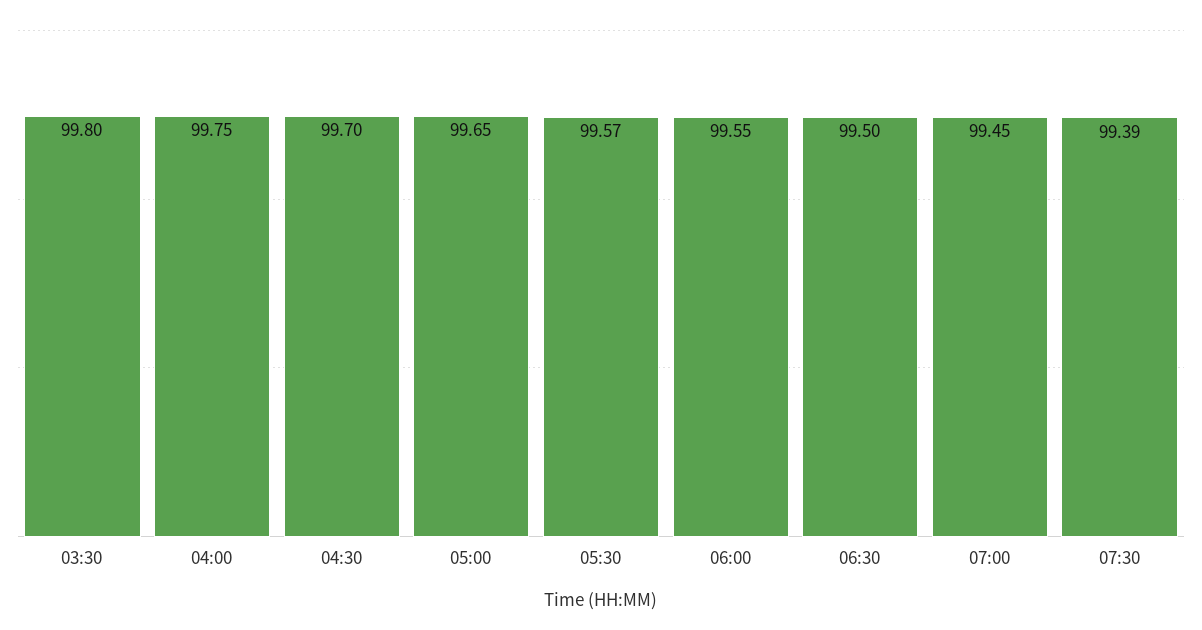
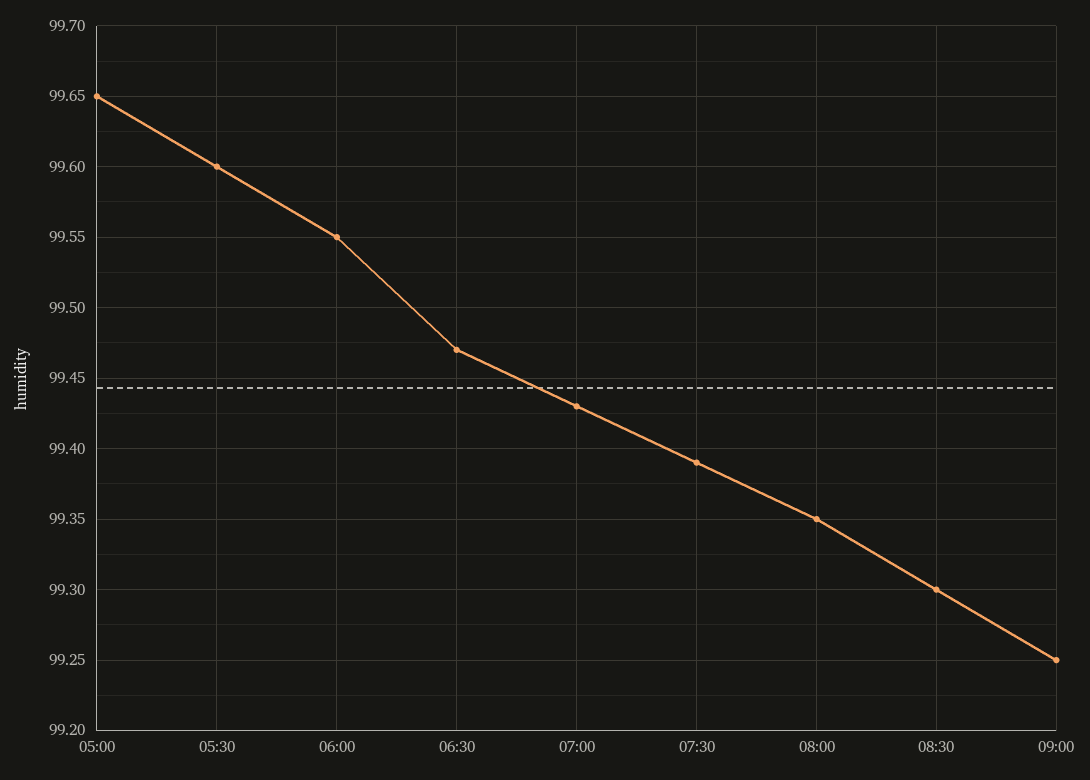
03:30: 99.8 -> none
04:00: 99.75 -> none
04:30: 99.7 -> none
05:30: 99.57 -> 99.6
06:30: 99.5 -> 99.47
07:00: 99.45 -> 99.43
08:00: none -> 99.35
08:30: none -> 99.3
09:00: none -> 99.25

